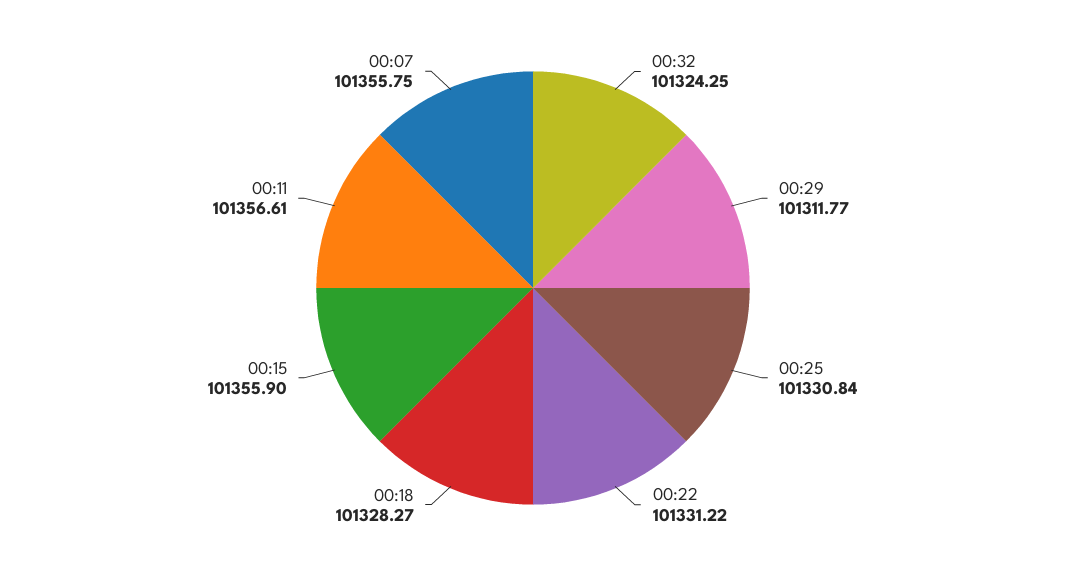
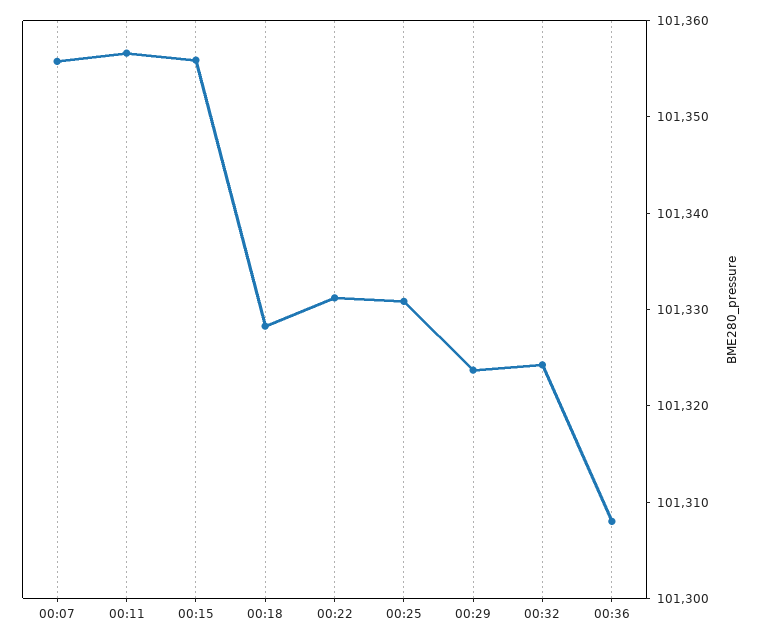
00:29: 101311.77 -> 101324
00:36: none -> 101308

